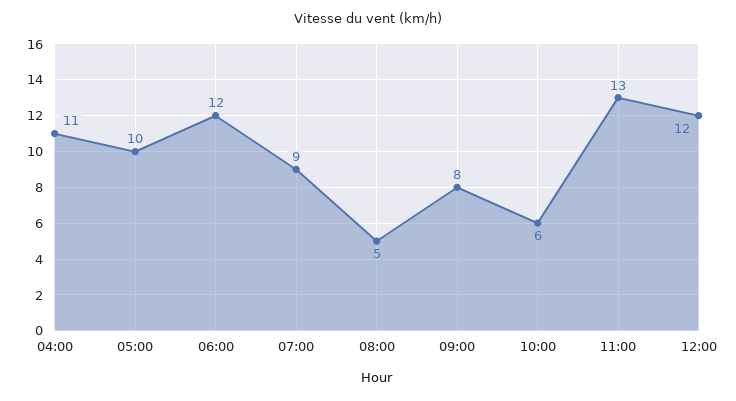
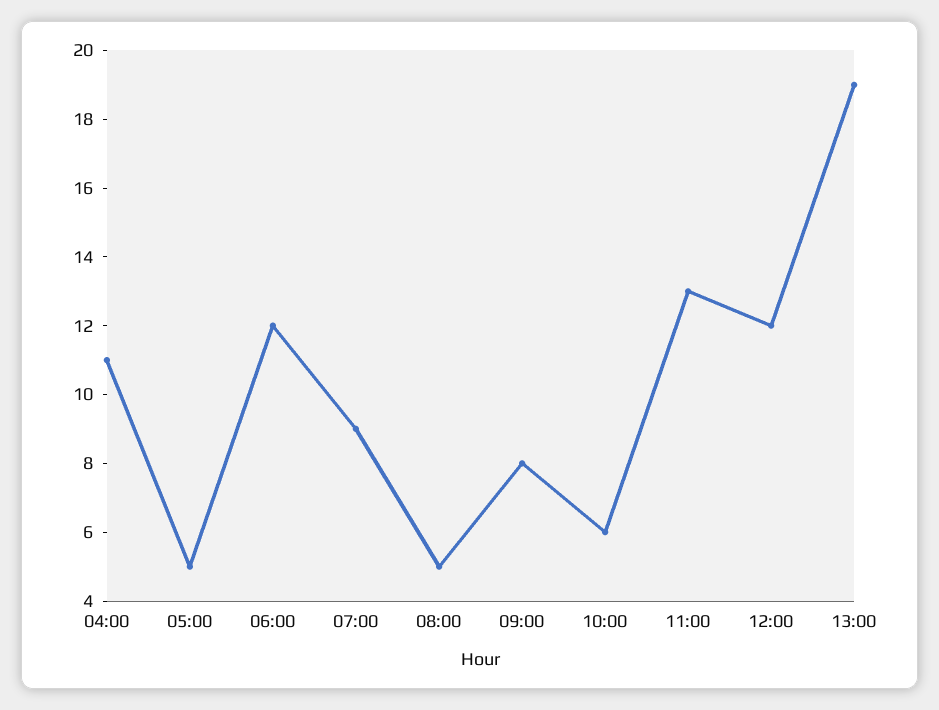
05:00: 10 -> 5
13:00: none -> 19

